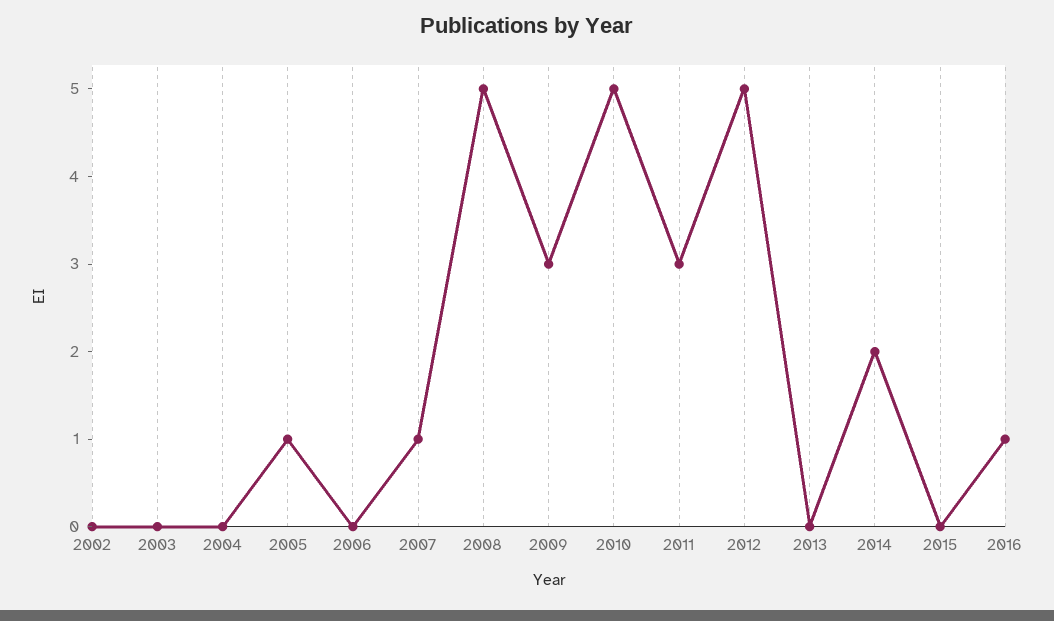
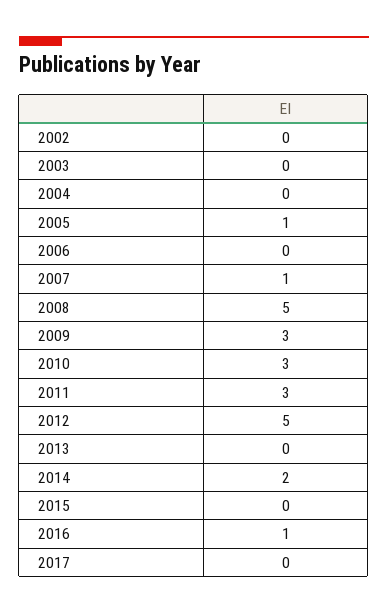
2010: 5 -> 3
2017: none -> 0

